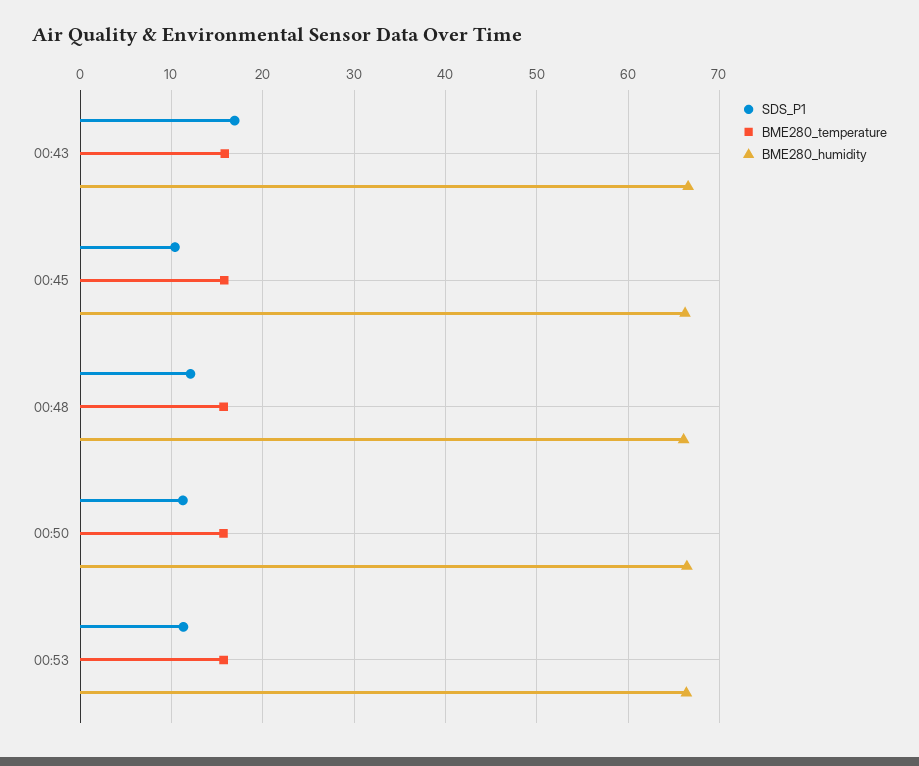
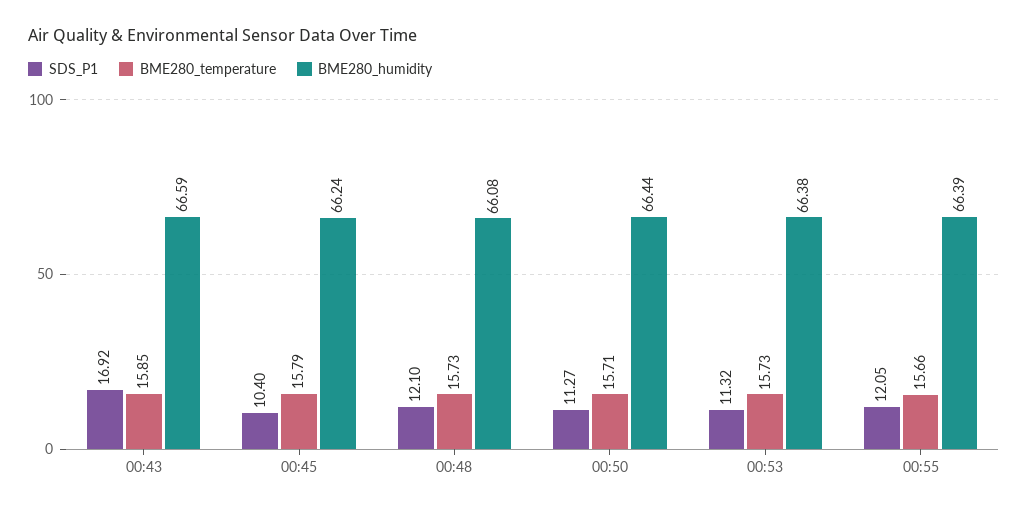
SDS_P1, 00:55: none -> 12.05
BME280_temperature, 00:55: none -> 15.66
BME280_humidity, 00:55: none -> 66.39

